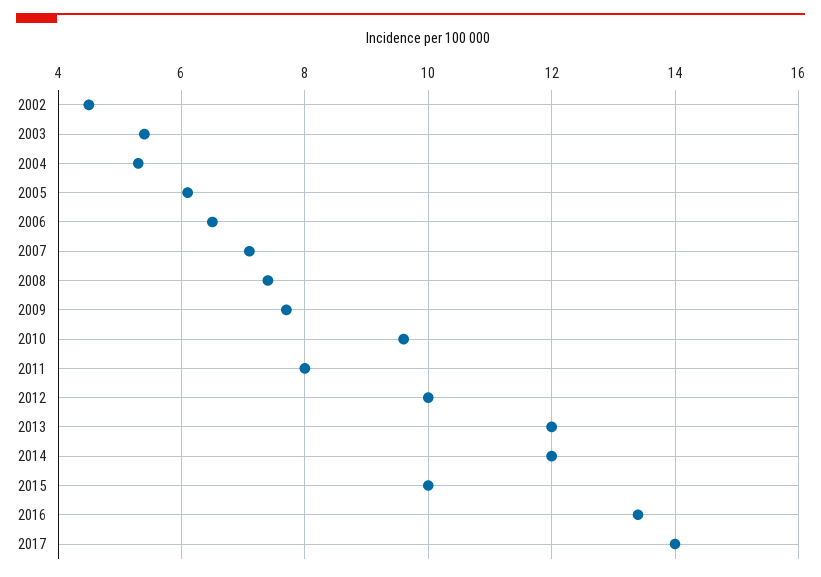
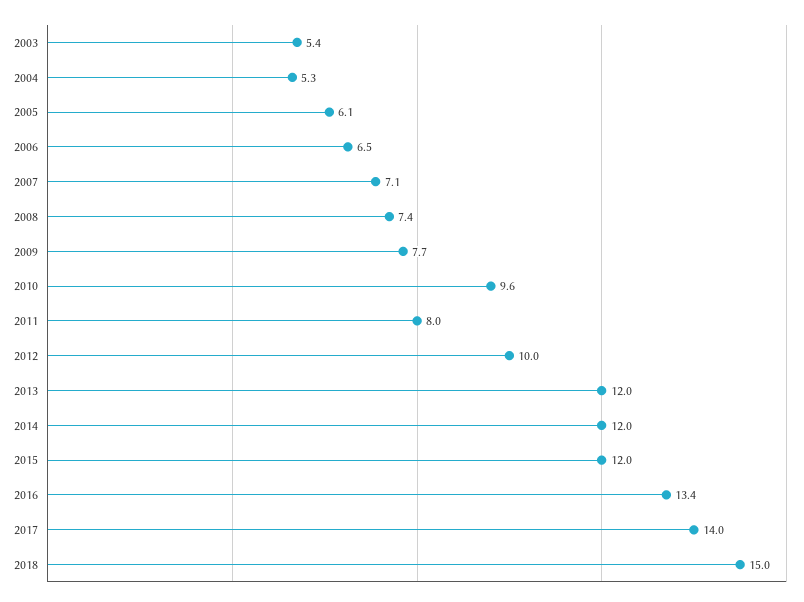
2002: 4.5 -> none
2015: 10 -> 12
2018: none -> 15

